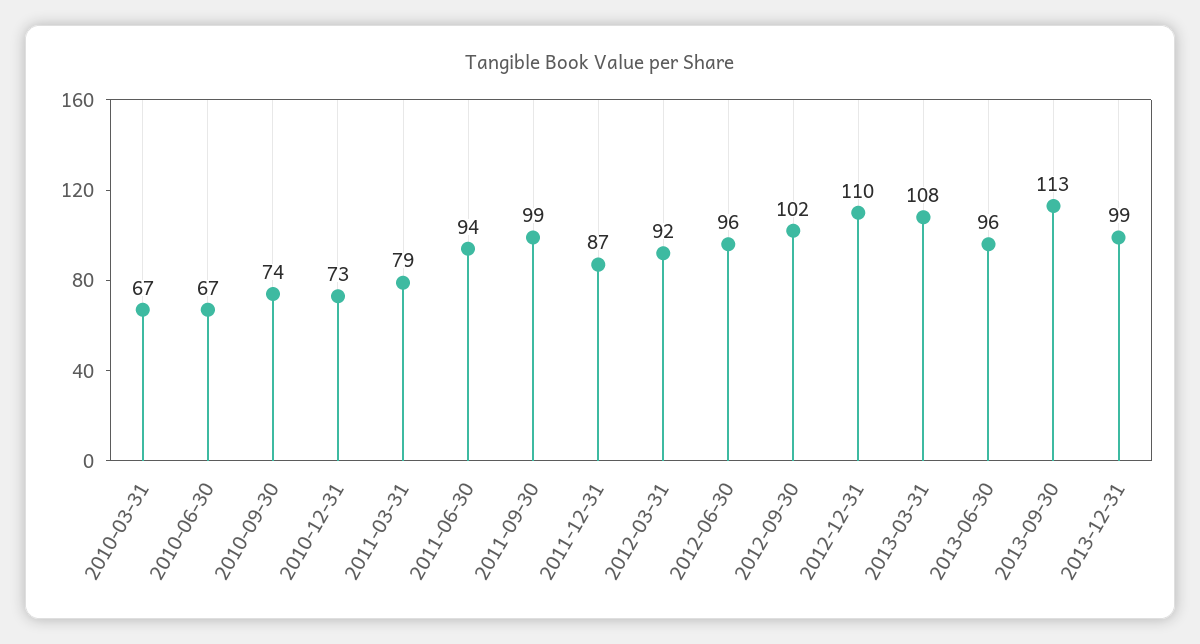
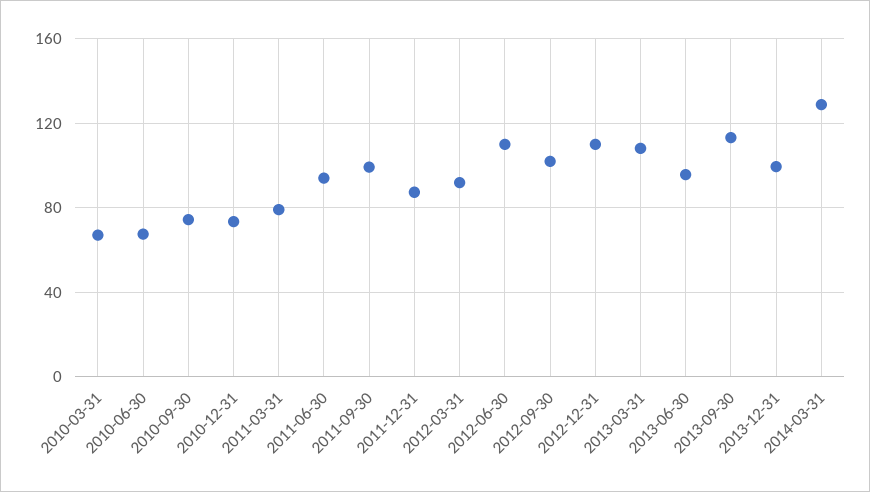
2012-06-30: 96 -> 110
2014-03-31: none -> 130

